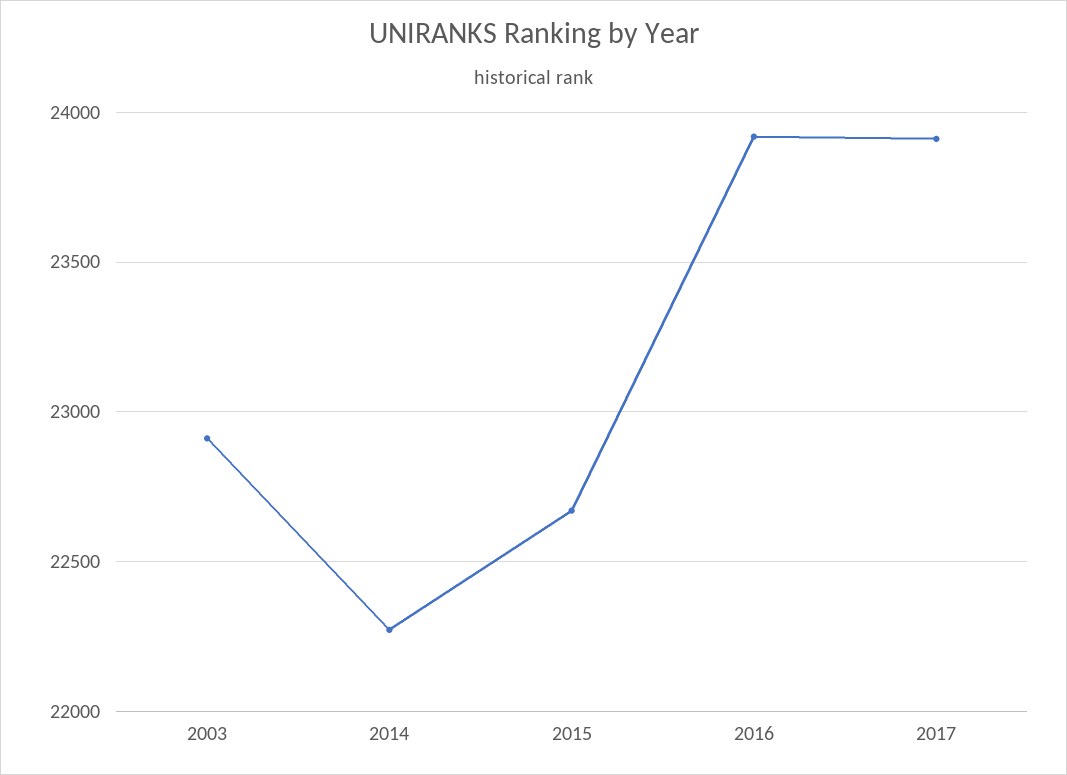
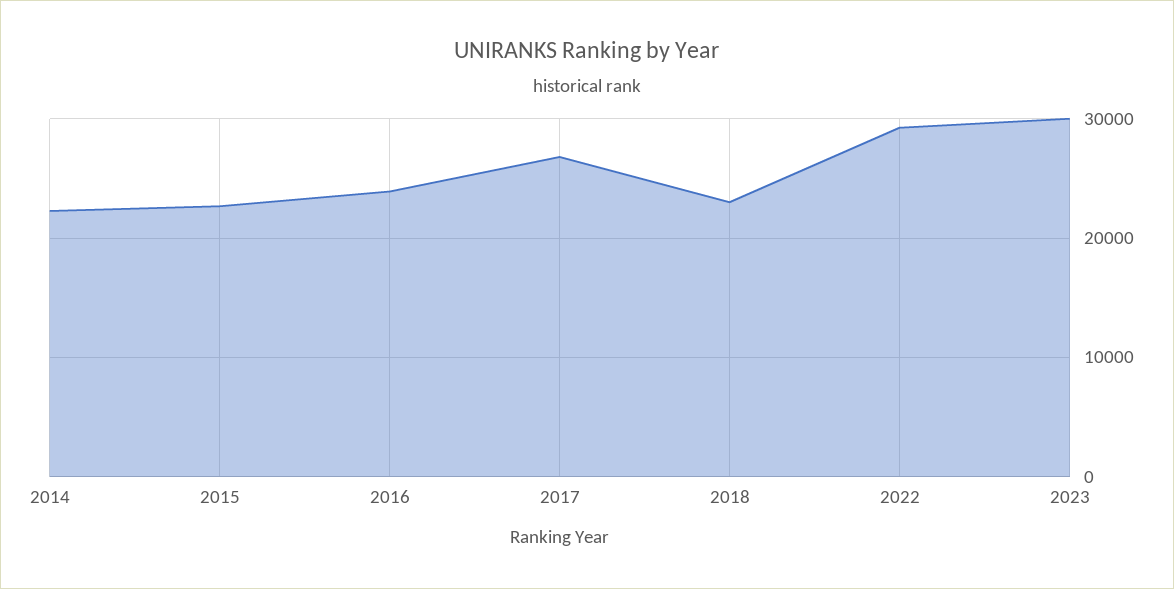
2003: 22900 -> none
2017: 23900 -> 27000
2018: none -> 23000
2022: none -> 29000
2023: none -> 30000

